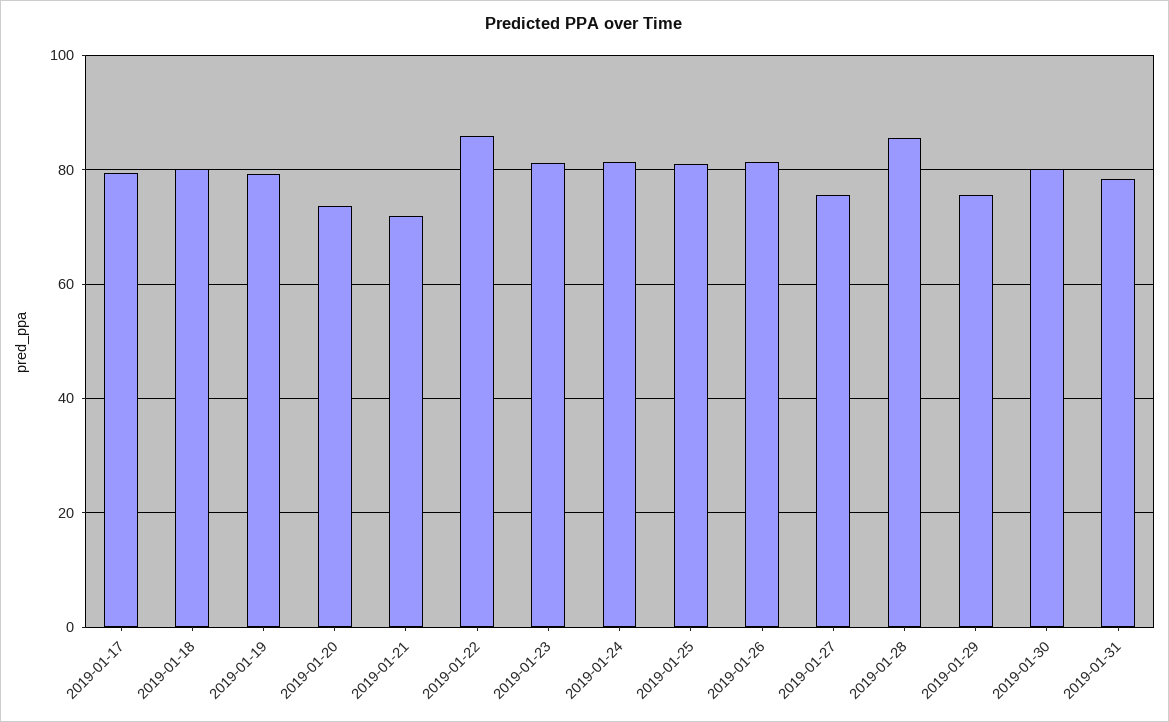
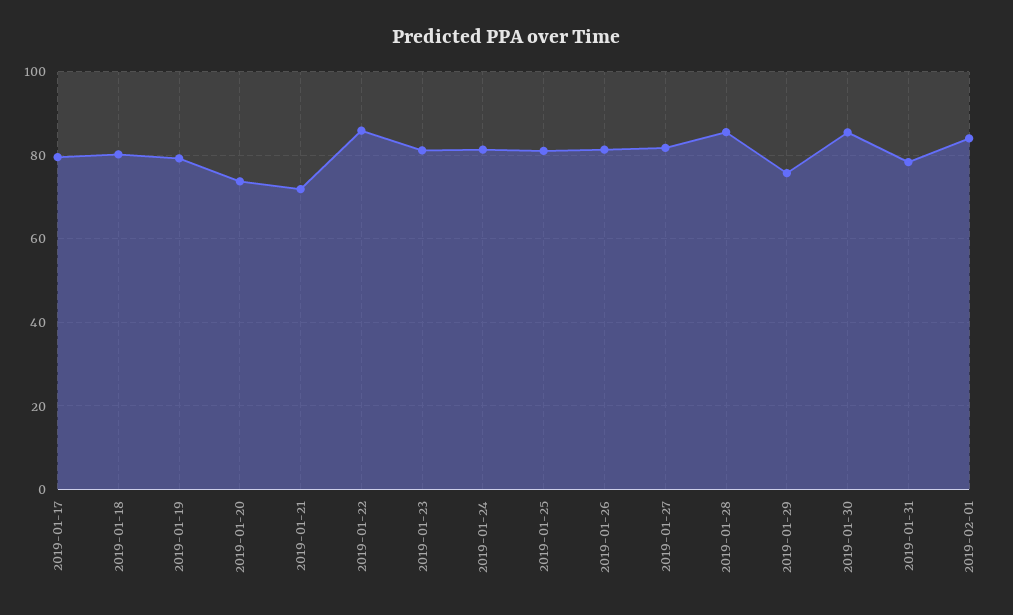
2019-01-27: 76 -> 82
2019-01-30: 80 -> 86
2019-02-01: none -> 84

